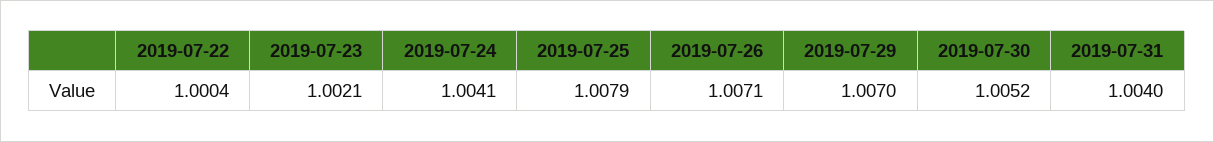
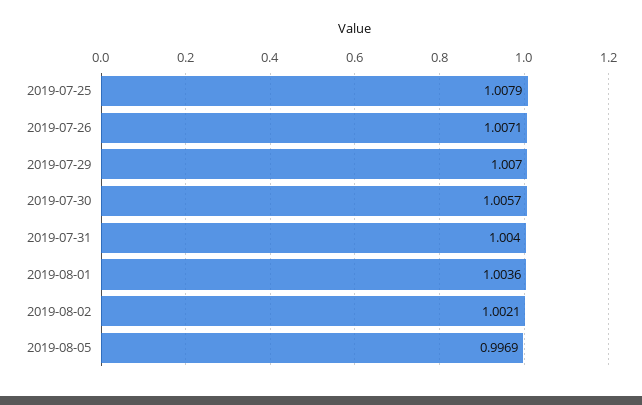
2019-07-22: 1.0004 -> none
2019-07-23: 1.0021 -> none
2019-07-24: 1.0041 -> none
2019-07-30: 1.0052 -> 1.0057
2019-08-01: none -> 1.0036
2019-08-02: none -> 1.0021
2019-08-05: none -> 0.9969

